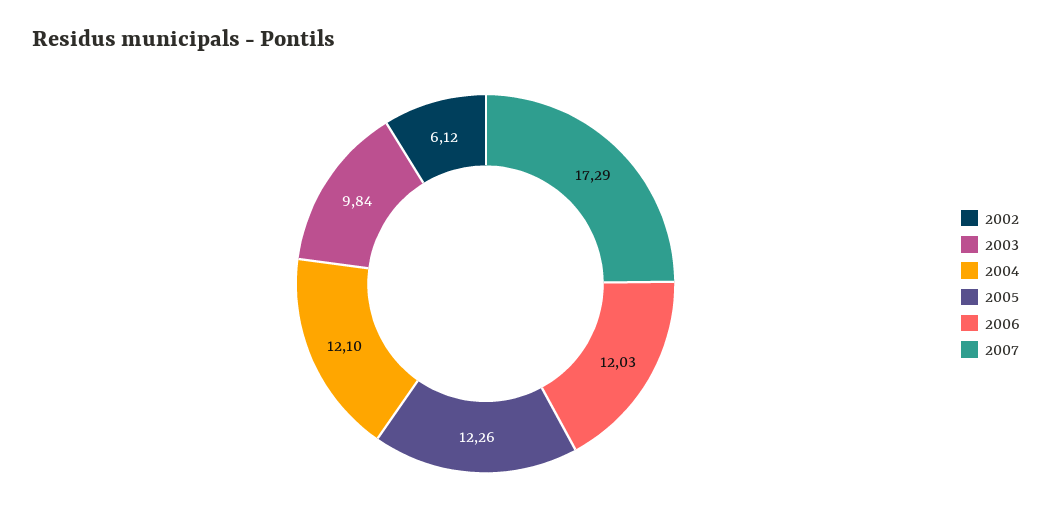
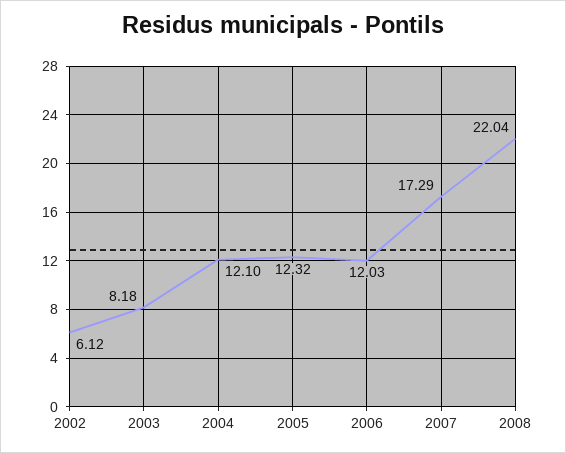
2003: 9.84 -> 8.18
2005: 12.26 -> 12.32
2008: none -> 22.04

